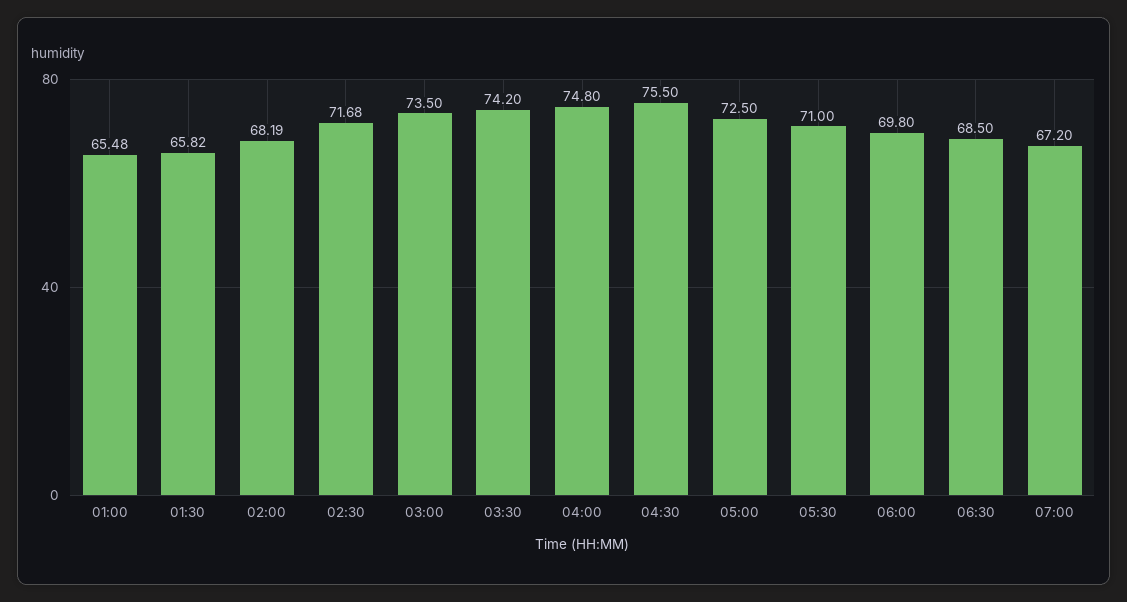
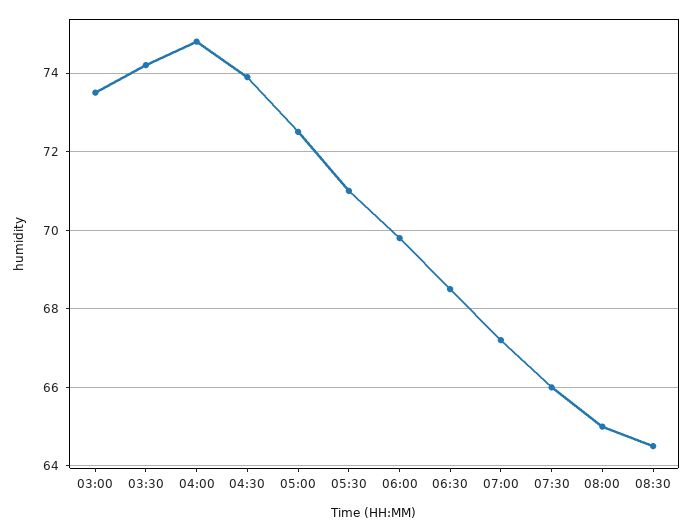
01:00: 65.48 -> none
01:30: 65.82 -> none
02:00: 68.19 -> none
02:30: 71.68 -> none
04:30: 75.5 -> 74
07:30: none -> 66
08:00: none -> 65
08:30: none -> 64.5

